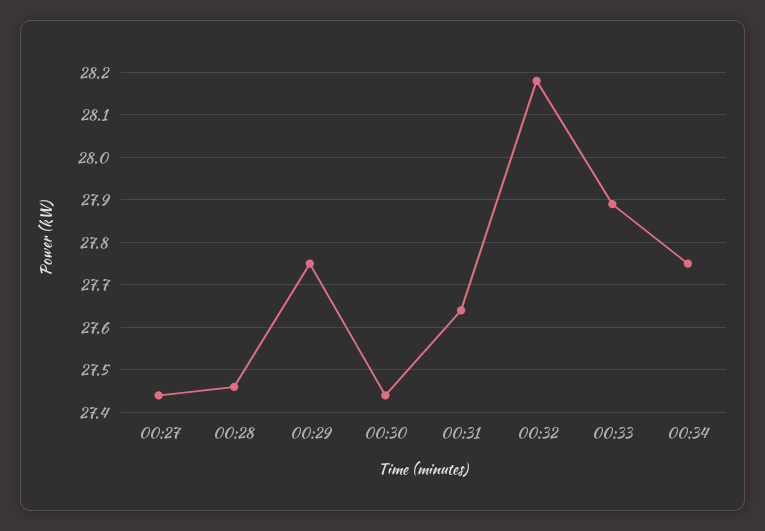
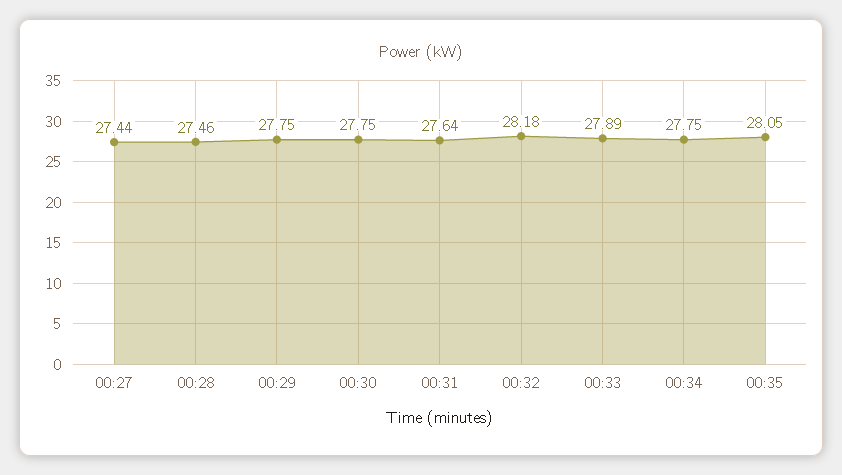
00:30: 27.45 -> 27.75
00:35: none -> 28.05

